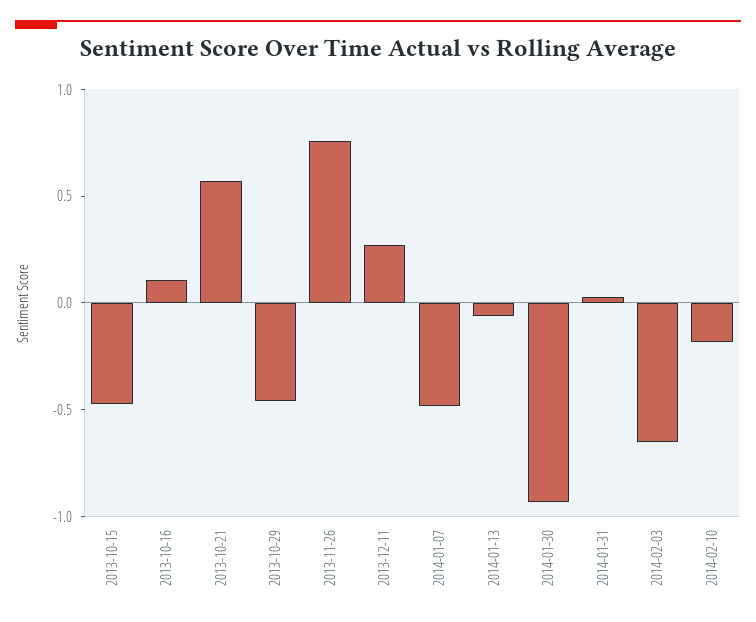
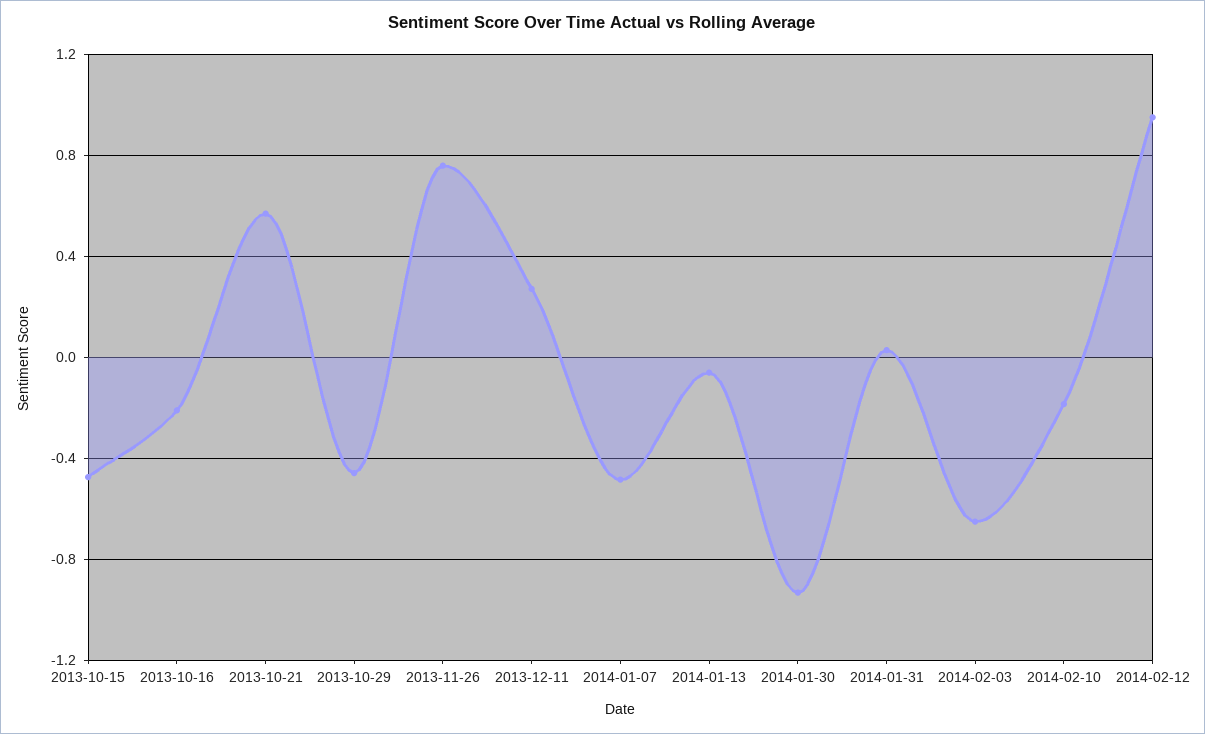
2013-10-16: 0.1 -> -0.2
2014-02-12: none -> 0.95

